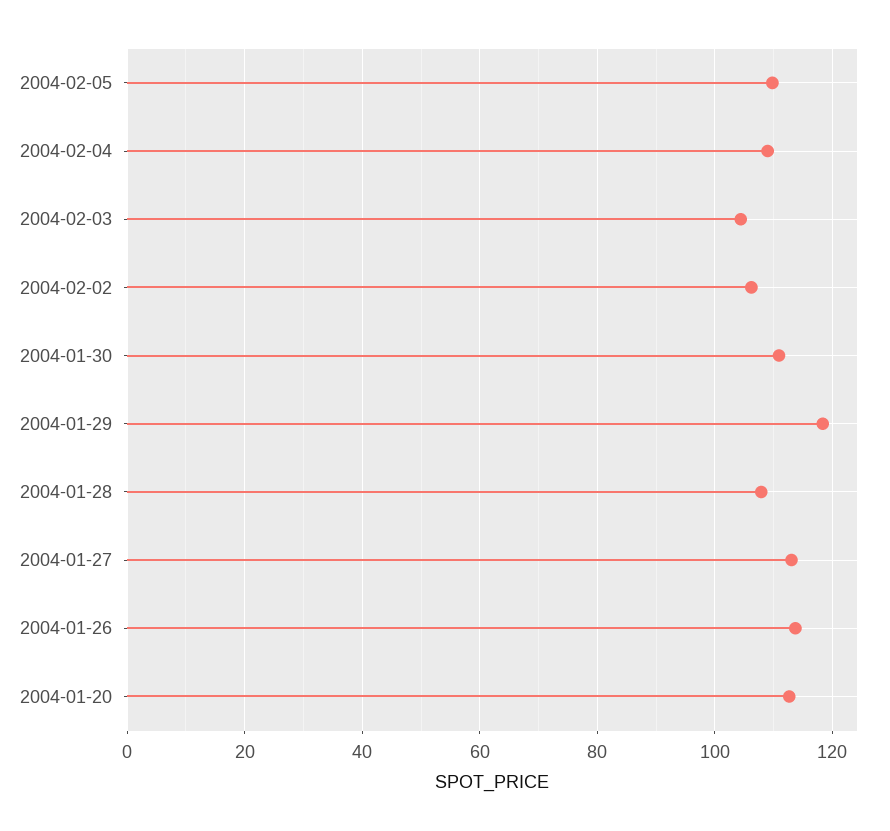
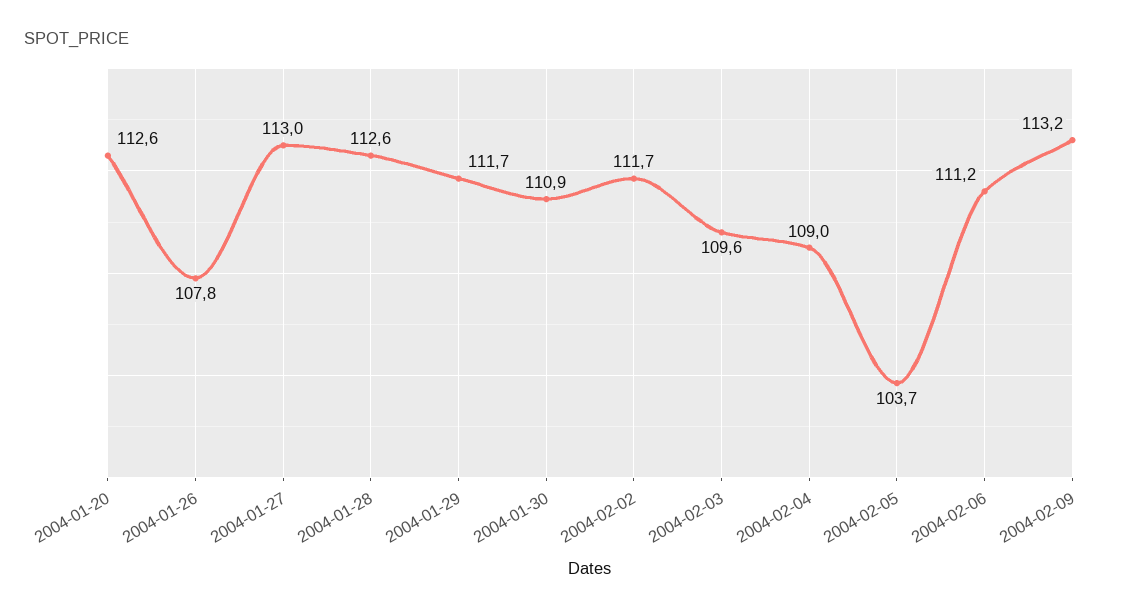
2004-02-05: 110 -> 103.7
2004-02-03: 104 -> 109.6
2004-02-02: 106 -> 111.7
2004-01-29: 118 -> 111.7
2004-01-28: 108 -> 112.6
2004-01-26: 114 -> 107.8
2004-02-06: none -> 111.2
2004-02-09: none -> 113.2

